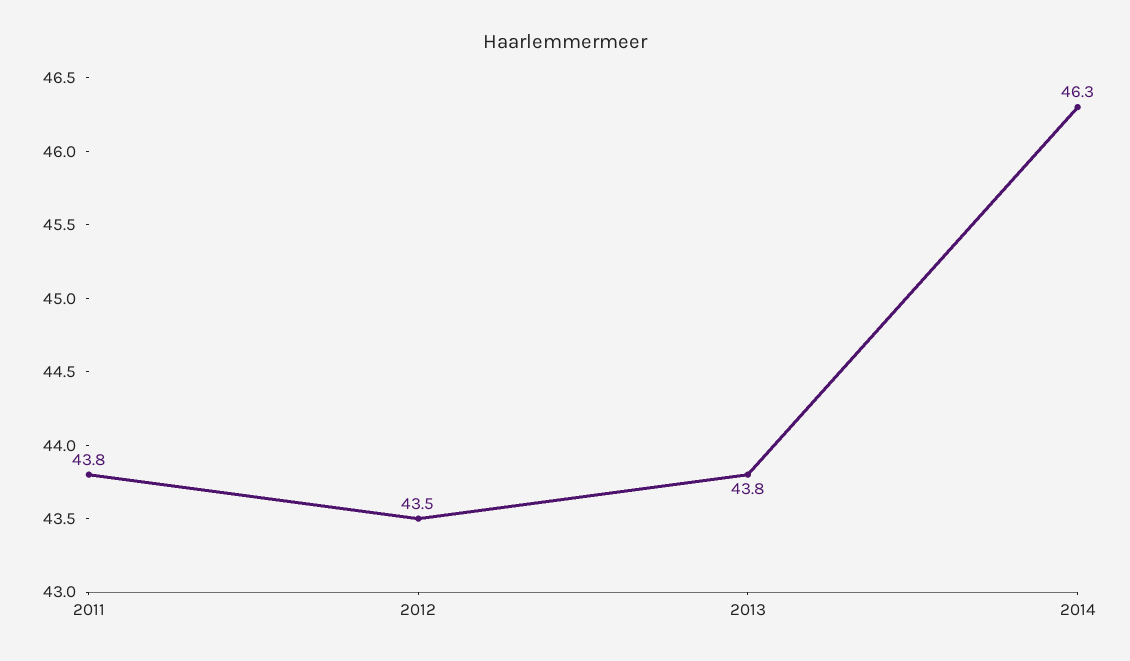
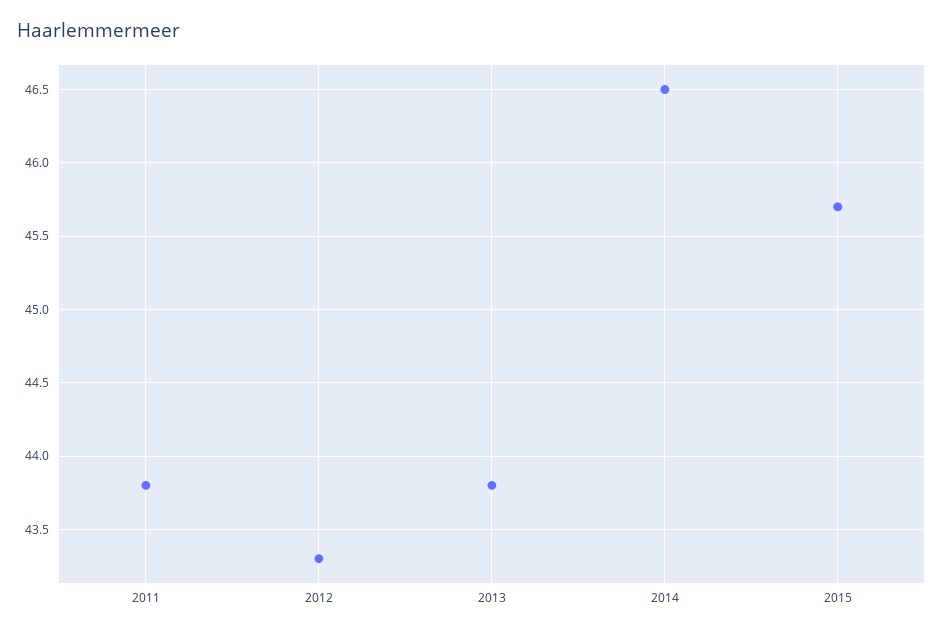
2012: 43.5 -> 43.3
2014: 46.3 -> 46.5
2015: none -> 45.7

